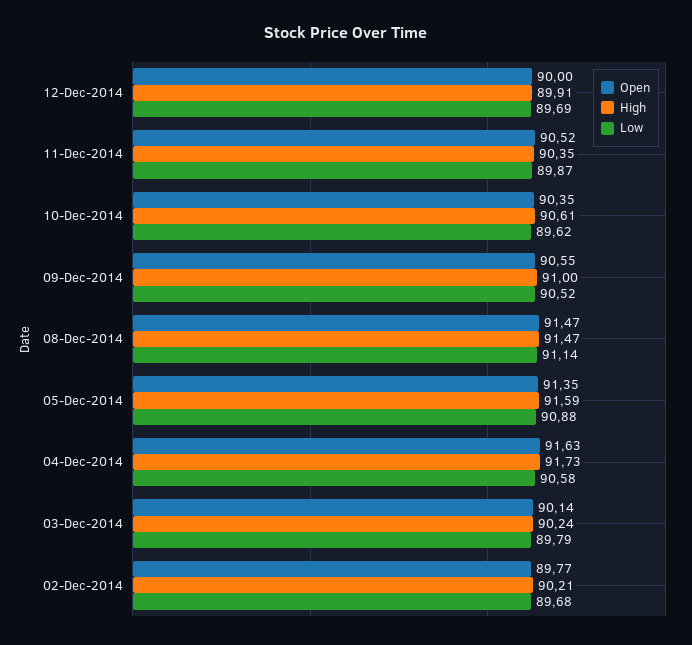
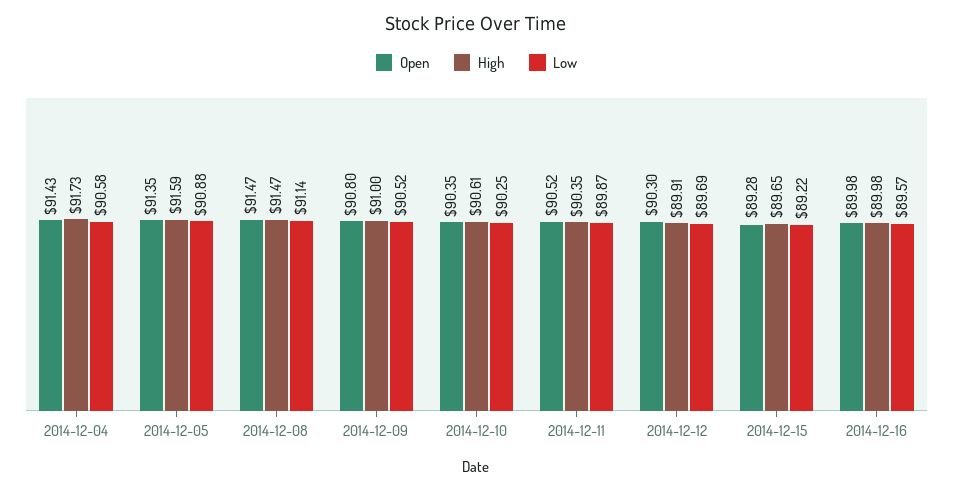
Open, 12-Dec-2014: 90 -> 90.3
Low, 10-Dec-2014: 89.62 -> 90.25
Open, 09-Dec-2014: 90.55 -> 90.8
Open, 04-Dec-2014: 91.63 -> 91.43
Open, 03-Dec-2014: 90.14 -> none
High, 03-Dec-2014: 90.24 -> none
Low, 03-Dec-2014: 89.79 -> none
Open, 02-Dec-2014: 89.77 -> none
High, 02-Dec-2014: 90.21 -> none
Low, 02-Dec-2014: 89.68 -> none
Open, 2014-12-15: none -> 89.28
High, 2014-12-15: none -> 89.65
Low, 2014-12-15: none -> 89.22
Open, 2014-12-16: none -> 89.98
High, 2014-12-16: none -> 89.98
Low, 2014-12-16: none -> 89.57

